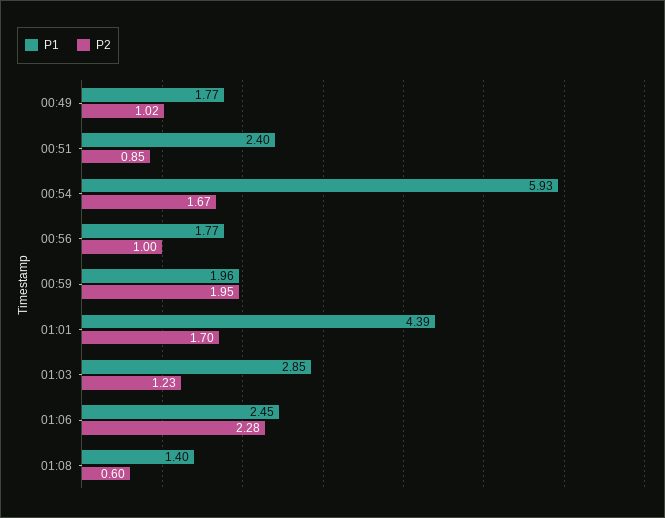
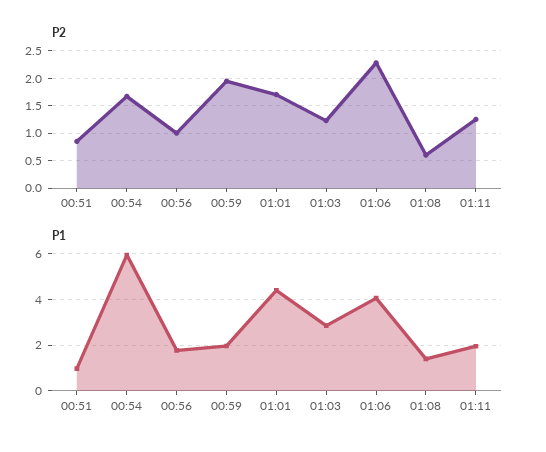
P1, 00:49: 1.77 -> none
P2, 00:49: 1.02 -> none
P1, 00:51: 2.4 -> 1
P1, 01:06: 2.45 -> 4
P2, 01:11: none -> 1.25
P1, 01:11: none -> 2

